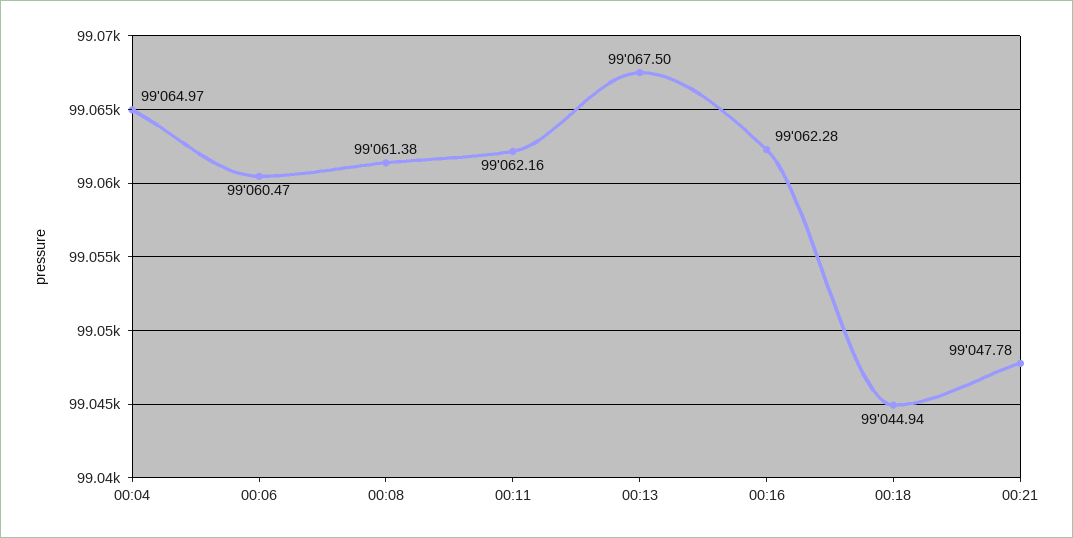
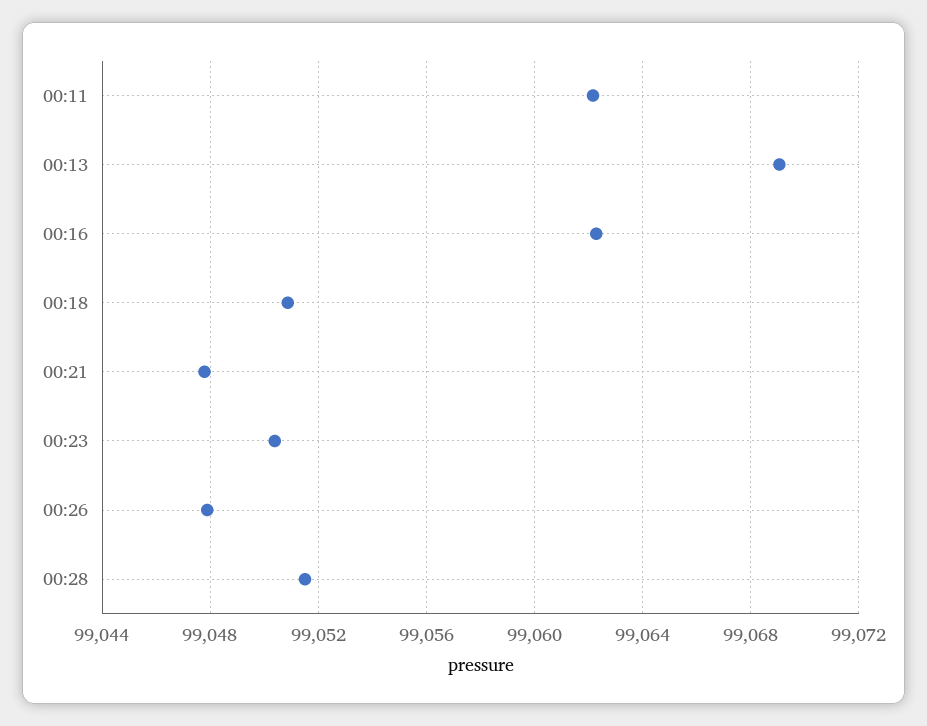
00:04: 99064.97 -> none
00:06: 99060.47 -> none
00:08: 99061.38 -> none
00:13: 99067.5 -> 99069
00:18: 99044.94 -> 99051
00:23: none -> 99050.5
00:26: none -> 99048
00:28: none -> 99051.5

